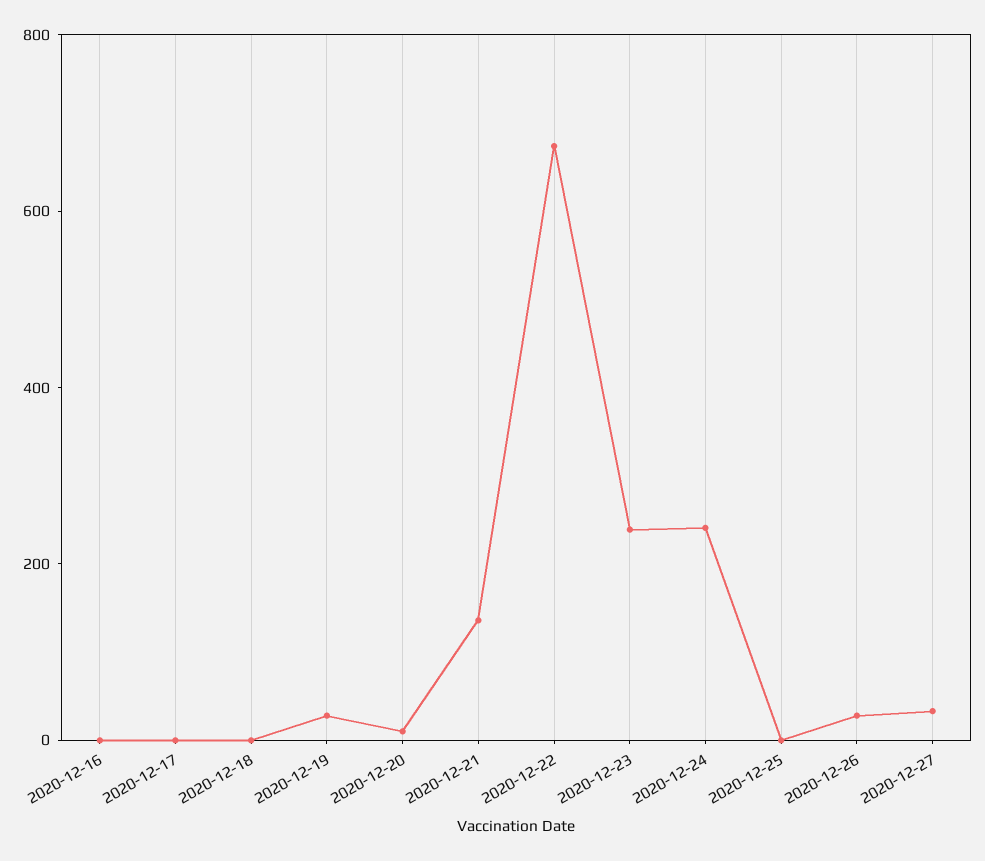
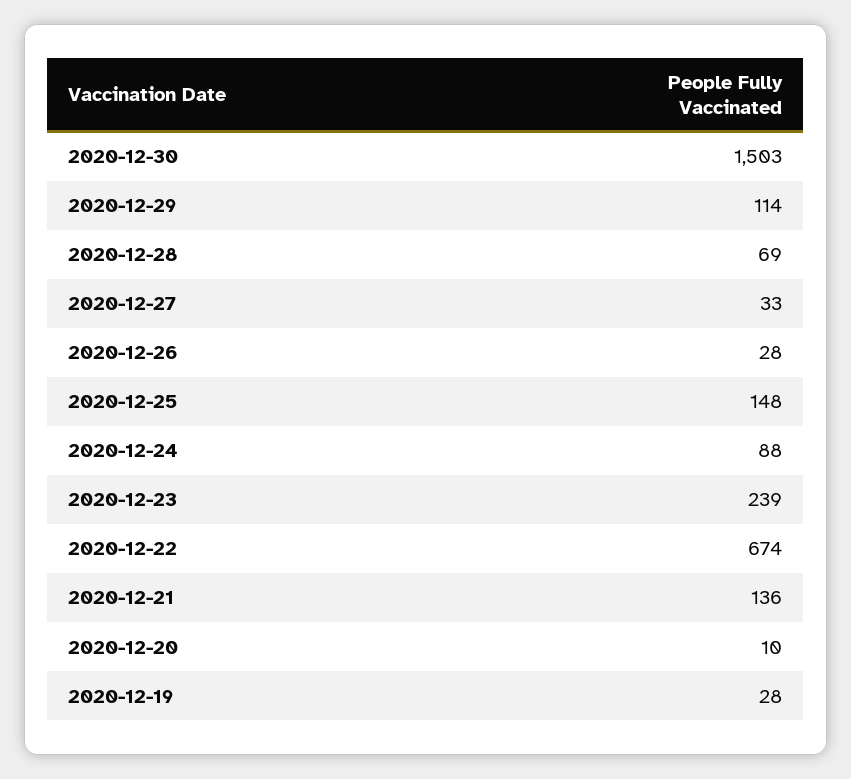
2020-12-16: 0 -> none
2020-12-17: 0 -> none
2020-12-18: 0 -> none
2020-12-24: 250 -> 88
2020-12-25: 0 -> 148
2020-12-30: none -> 1503
2020-12-29: none -> 114
2020-12-28: none -> 69

